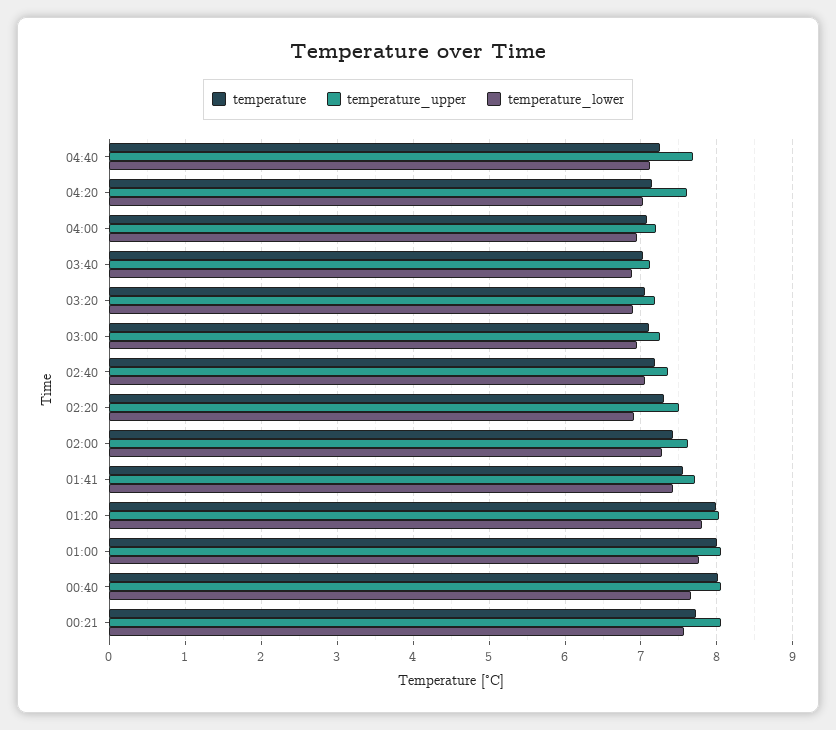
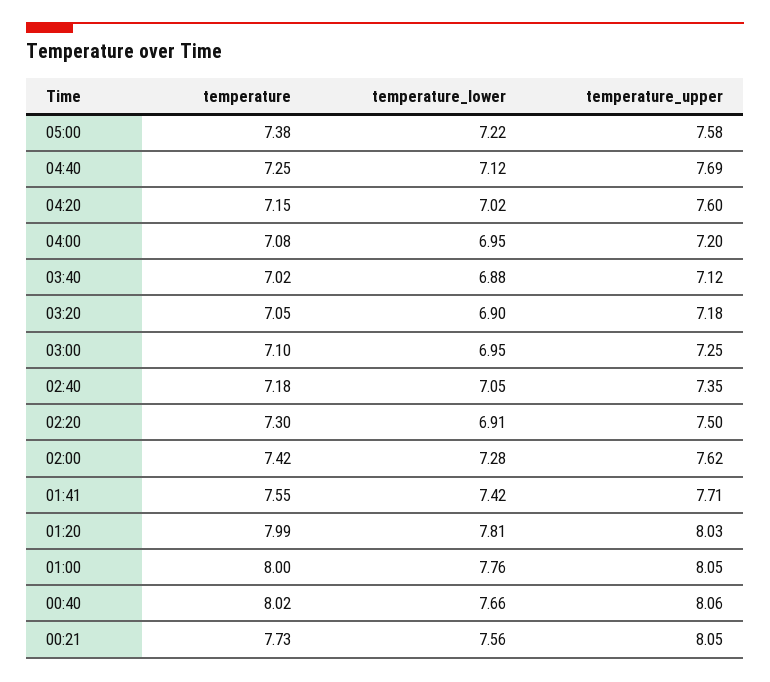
temperature, 05:00: none -> 7.38
temperature_lower, 05:00: none -> 7.22
temperature_upper, 05:00: none -> 7.58

